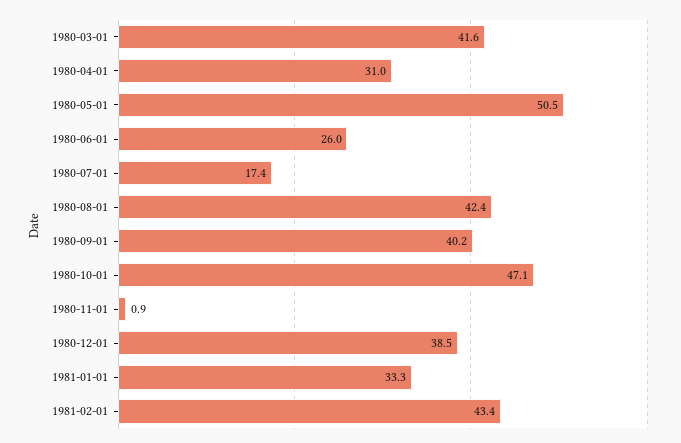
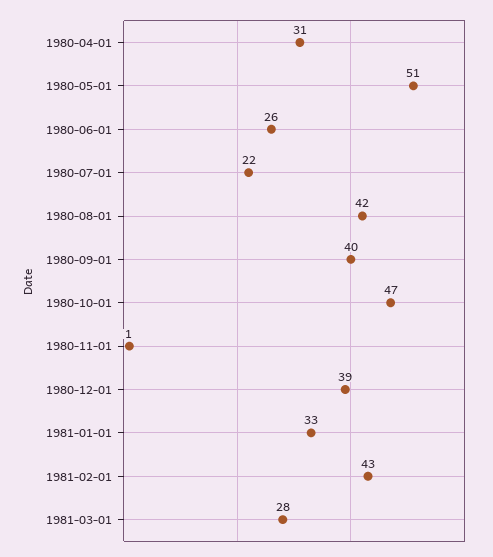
1980-03-01: 41.6 -> none
1980-07-01: 17.4 -> 22
1981-03-01: none -> 28

